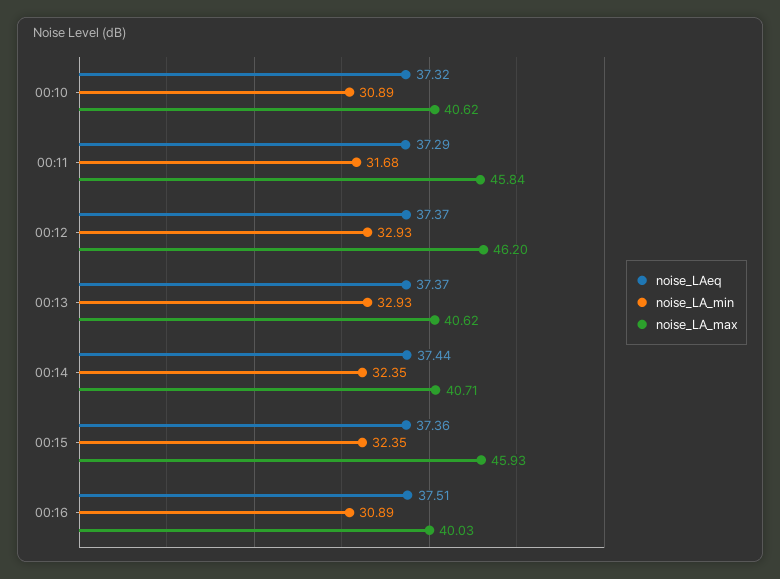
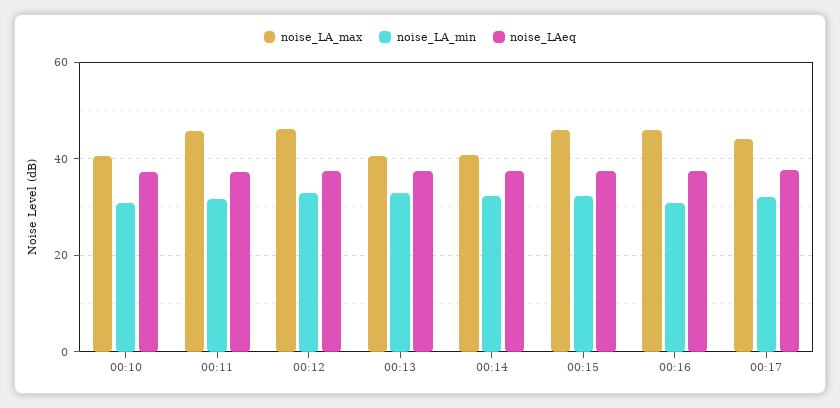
noise_LA_max, 00:16: 40.03 -> 46
noise_LA_max, 00:17: none -> 44
noise_LA_min, 00:17: none -> 32
noise_LAeq, 00:17: none -> 38

